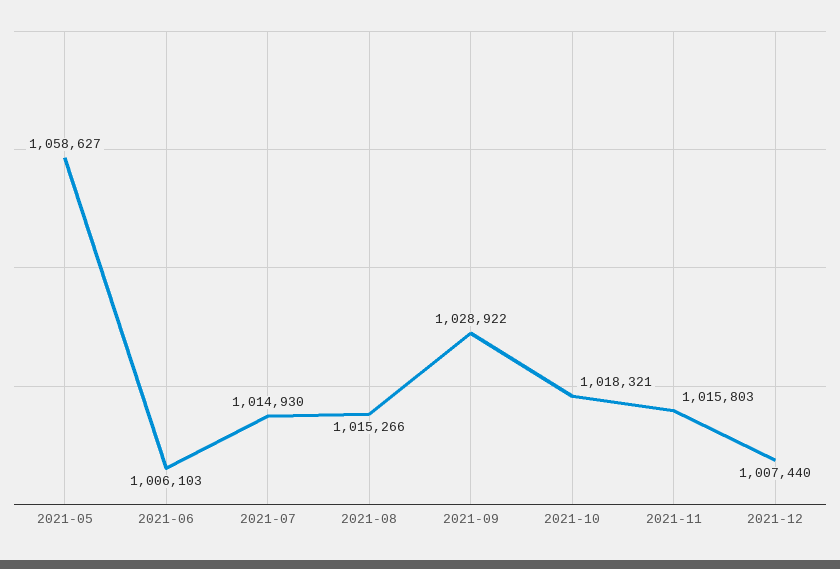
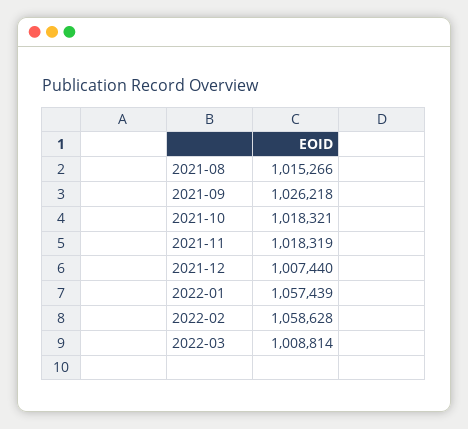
2021-05: 1058627 -> none
2021-06: 1006103 -> none
2021-07: 1014930 -> none
2021-09: 1028922 -> 1026218
2021-11: 1015803 -> 1018319
2022-01: none -> 1057439
2022-02: none -> 1058628
2022-03: none -> 1008814

